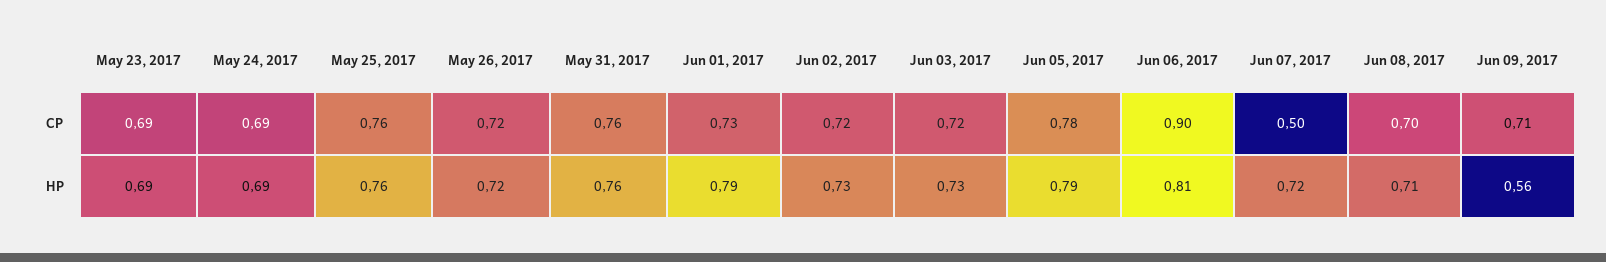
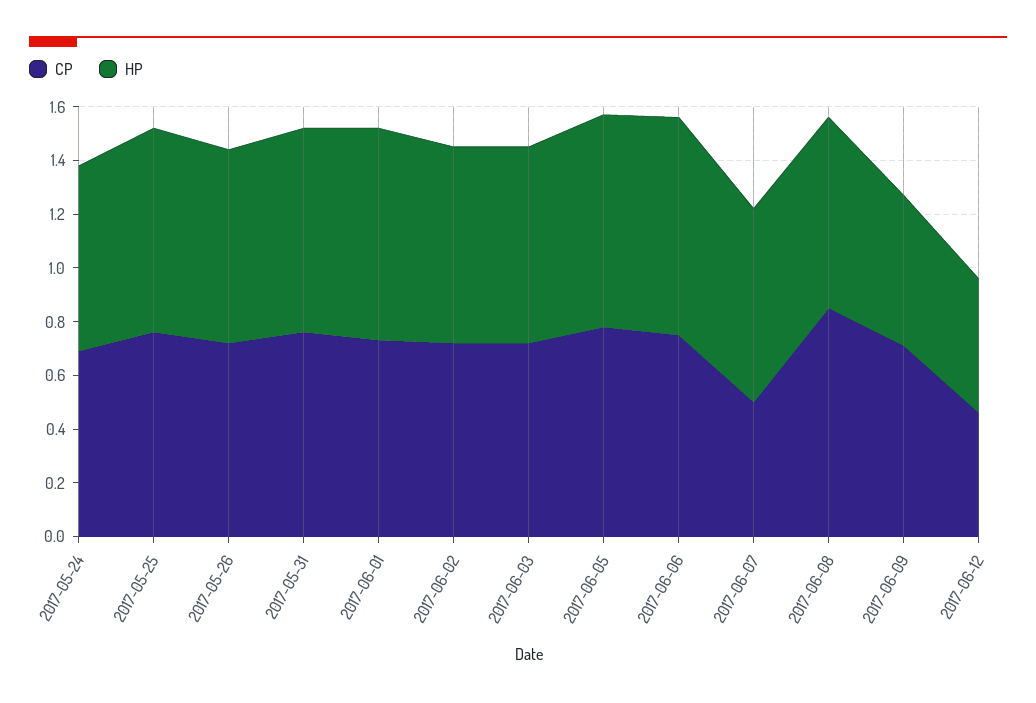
CP, May 23, 2017: 0.69 -> none
CP, Jun 06, 2017: 0.9 -> 0.75
CP, Jun 08, 2017: 0.7 -> 0.85
HP, May 23, 2017: 0.69 -> none
CP, 2017-06-12: none -> 0.45
HP, 2017-06-12: none -> 0.5

